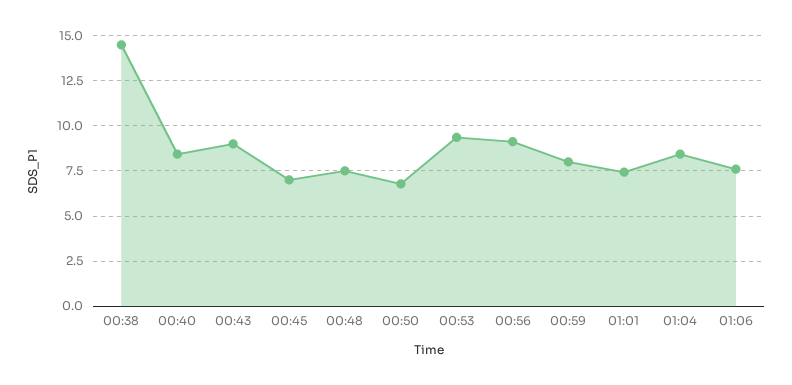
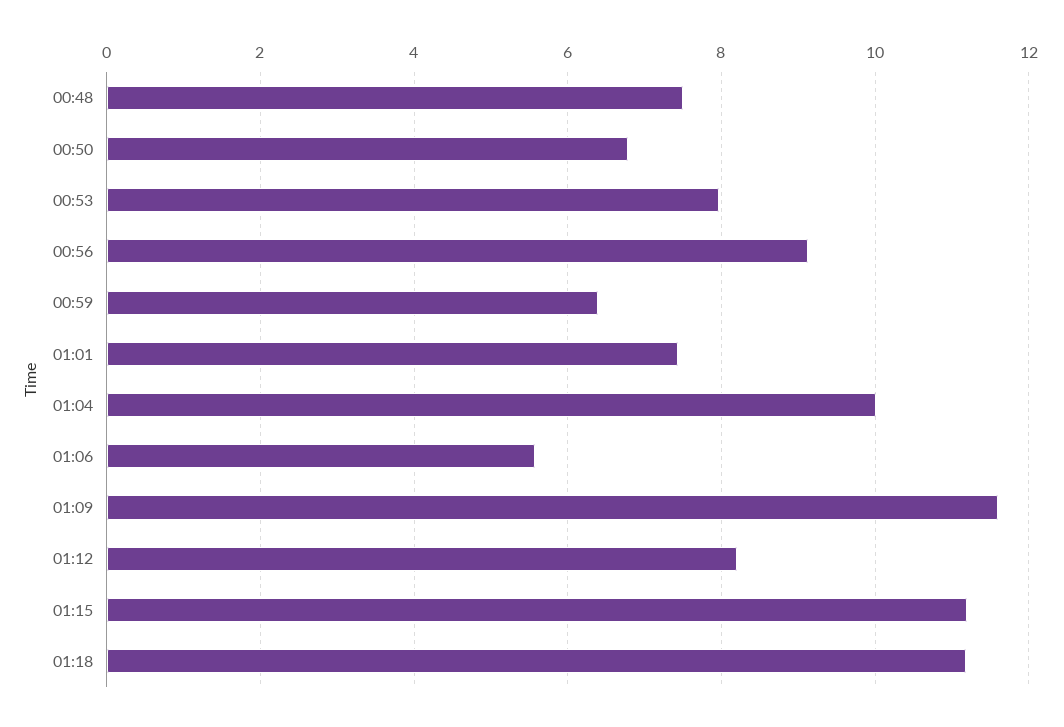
00:38: 14.5 -> none
00:40: 8.5 -> none
00:43: 9 -> none
00:45: 7 -> none
00:53: 9.5 -> 8
00:59: 8 -> 6.4
01:04: 8.5 -> 10
01:06: 7.5 -> 5.6
01:09: none -> 11.6
01:12: none -> 8.2
01:15: none -> 11.2
01:18: none -> 11.2

